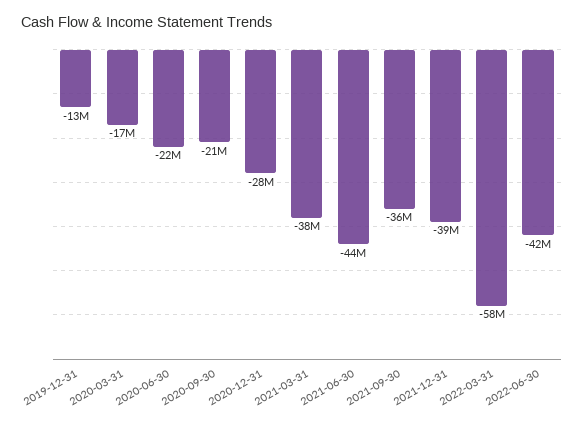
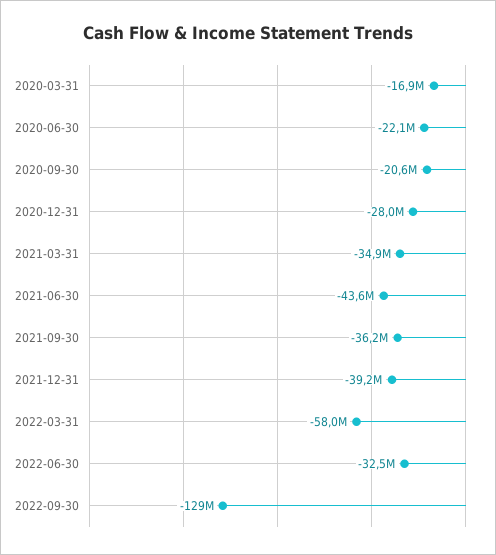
2019-12-31: -13000000 -> none
2021-03-31: -38000000 -> -34900000
2022-06-30: -42000000 -> -32500000
2022-09-30: none -> -129000000

